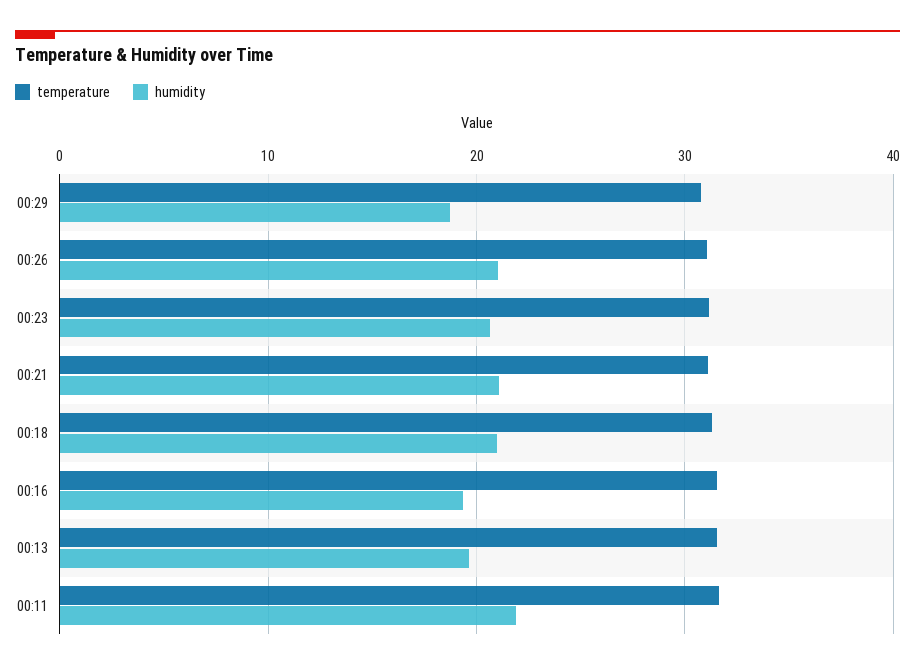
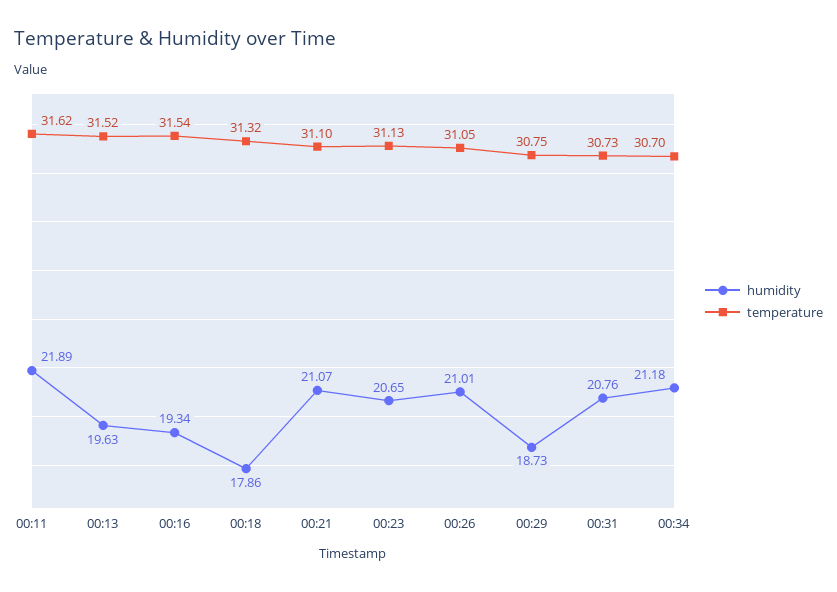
humidity, 00:18: 21 -> 17.86
humidity, 00:31: none -> 20.76
temperature, 00:31: none -> 30.73
humidity, 00:34: none -> 21.18
temperature, 00:34: none -> 30.7

